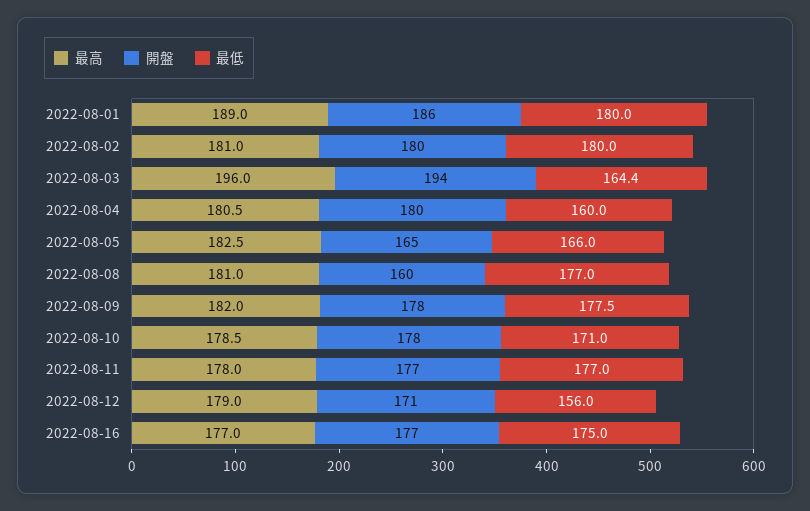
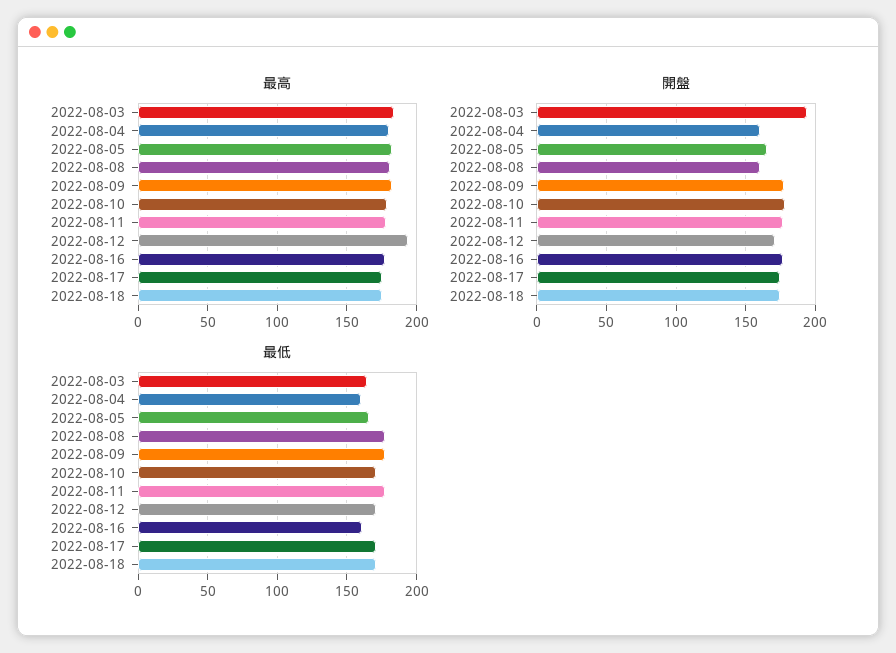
最高, 2022-08-01: 189 -> none
開盤, 2022-08-01: 186 -> none
最低, 2022-08-01: 180 -> none
最高, 2022-08-02: 181 -> none
開盤, 2022-08-02: 180 -> none
最低, 2022-08-02: 180 -> none
最高, 2022-08-03: 196 -> 185
開盤, 2022-08-04: 180 -> 160
最高, 2022-08-12: 179 -> 195
最低, 2022-08-12: 156 -> 170
最低, 2022-08-16: 175 -> 160
最高, 2022-08-17: none -> 175
最高, 2022-08-18: none -> 175
開盤, 2022-08-17: none -> 175
開盤, 2022-08-18: none -> 175
最低, 2022-08-17: none -> 170
最低, 2022-08-18: none -> 170

